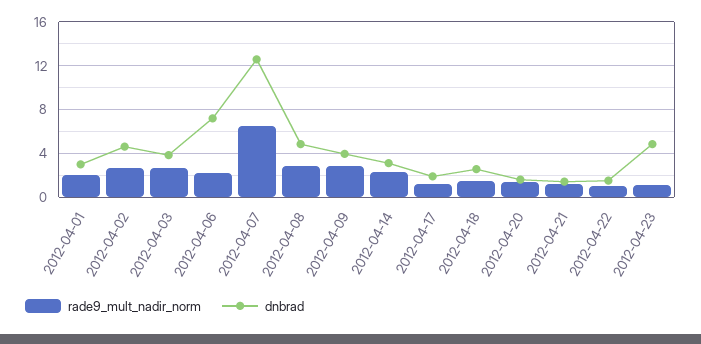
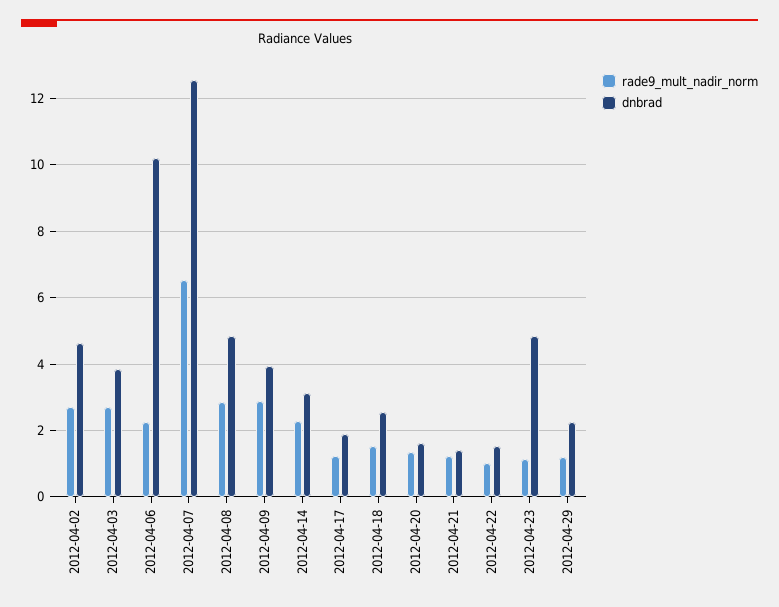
rade9_mult_nadir_norm, 2012-04-01: 2 -> none
dnbrad, 2012-04-01: 3 -> none
dnbrad, 2012-04-06: 7 -> 10.2
rade9_mult_nadir_norm, 2012-04-29: none -> 1.2
dnbrad, 2012-04-29: none -> 2.2

